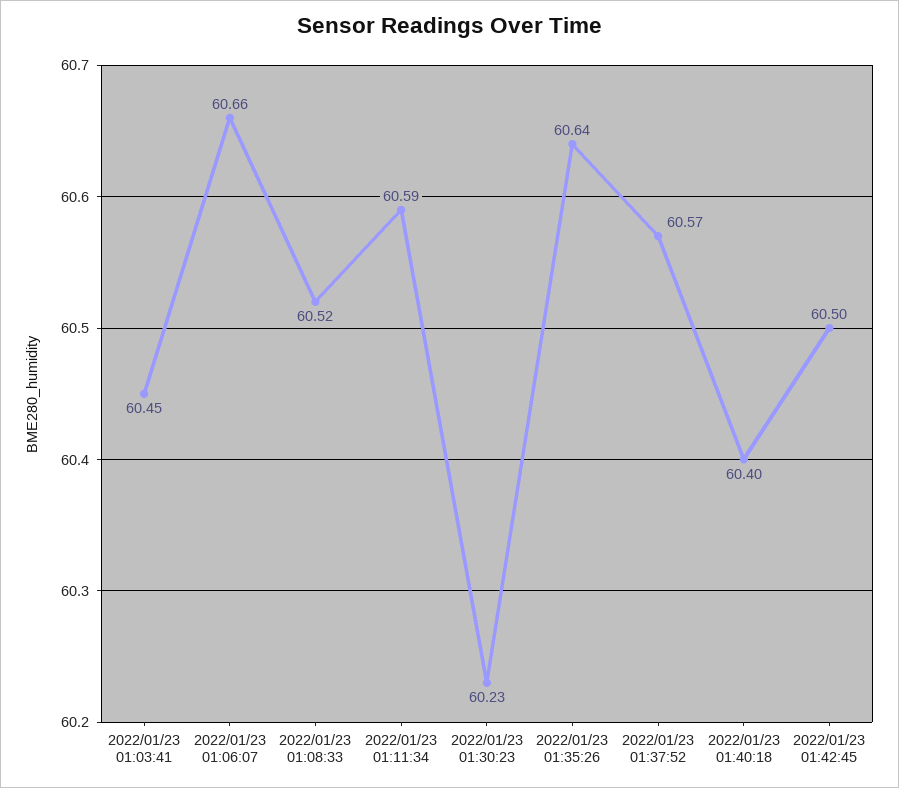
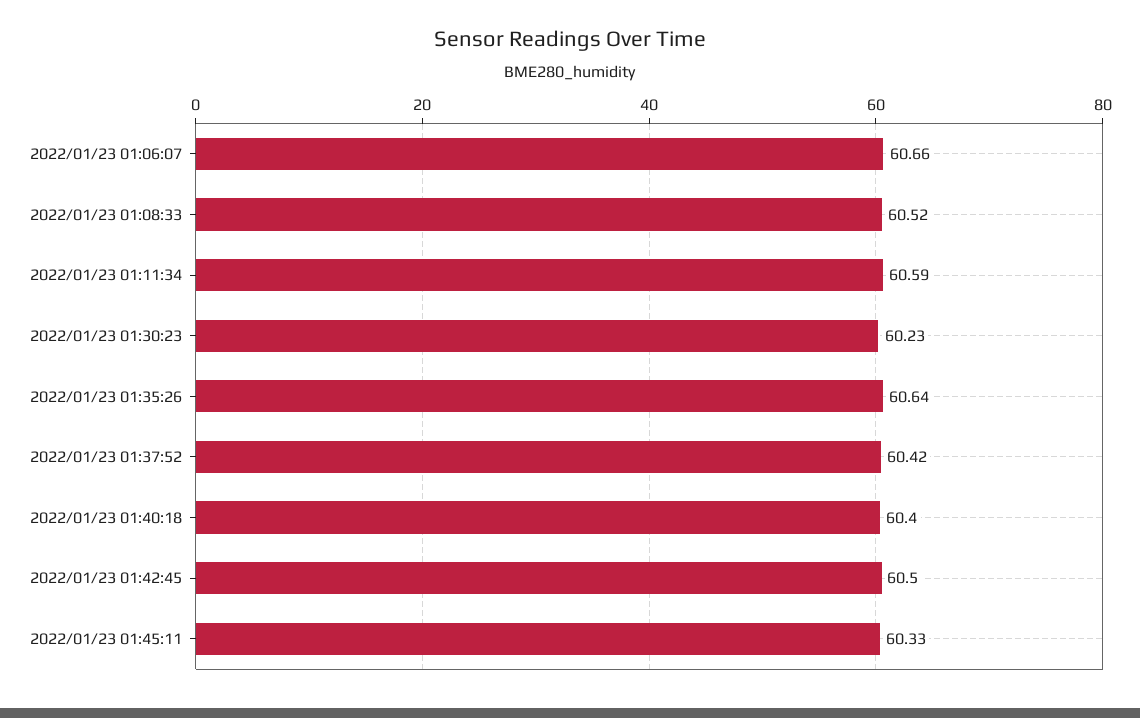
2022/01/23 01:03:41: 60.45 -> none
2022/01/23 01:37:52: 60.57 -> 60.42
2022/01/23 01:45:11: none -> 60.33

